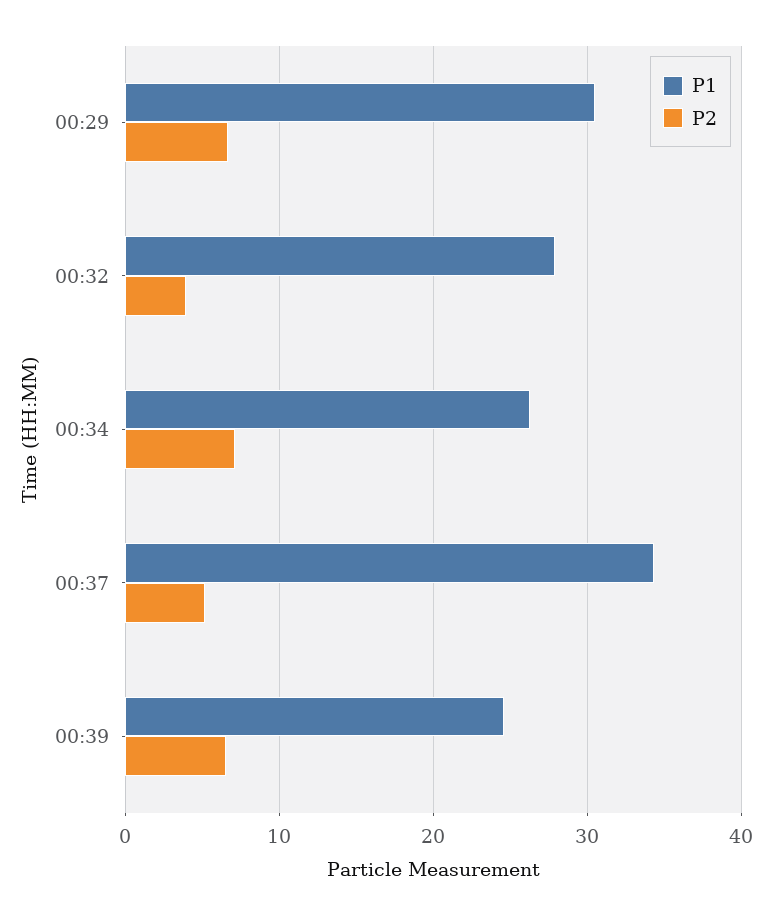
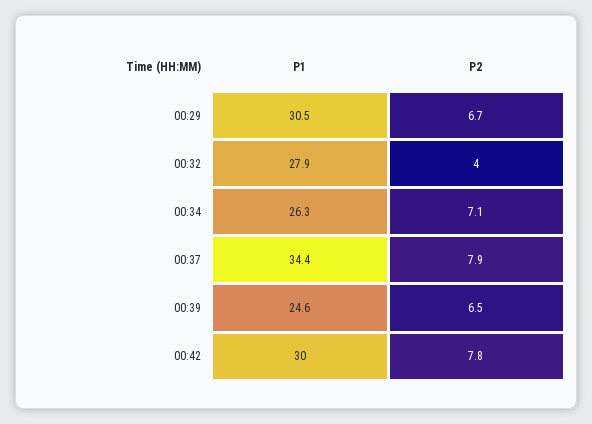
P2, 00:37: 5 -> 7.9
P1, 00:42: none -> 30
P2, 00:42: none -> 7.8

